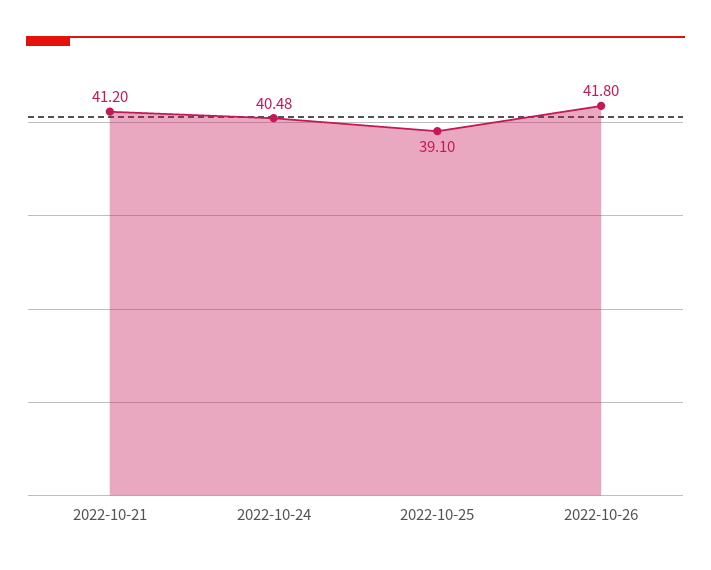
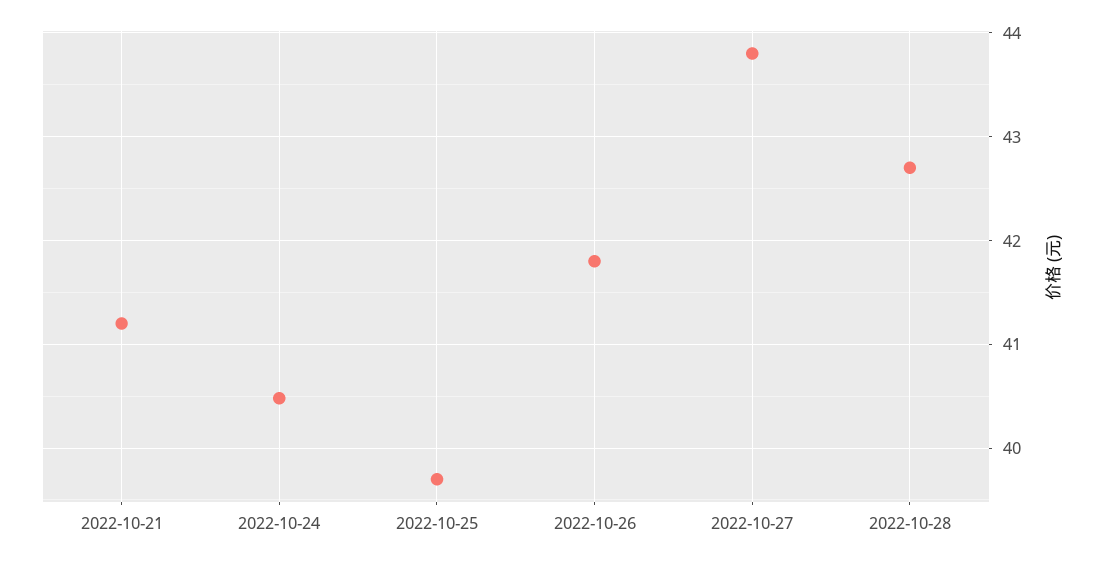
2022-10-25: 39.1 -> 39.7
2022-10-27: none -> 43.8
2022-10-28: none -> 42.7

